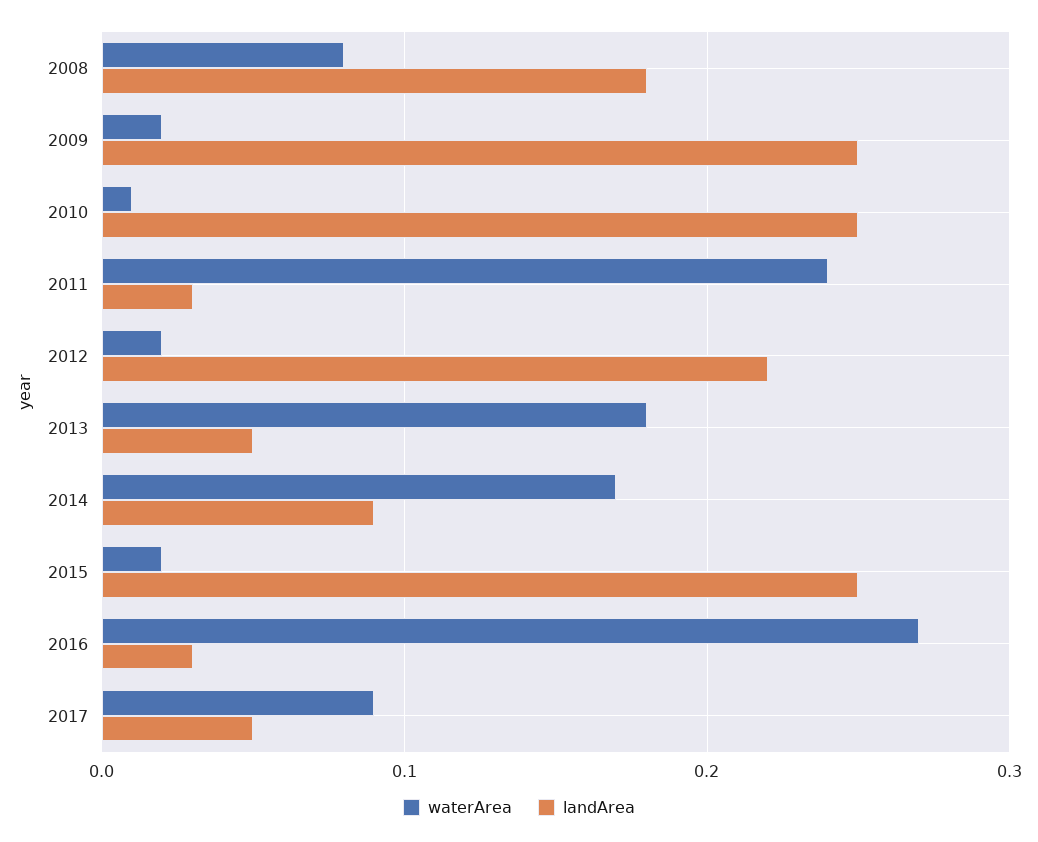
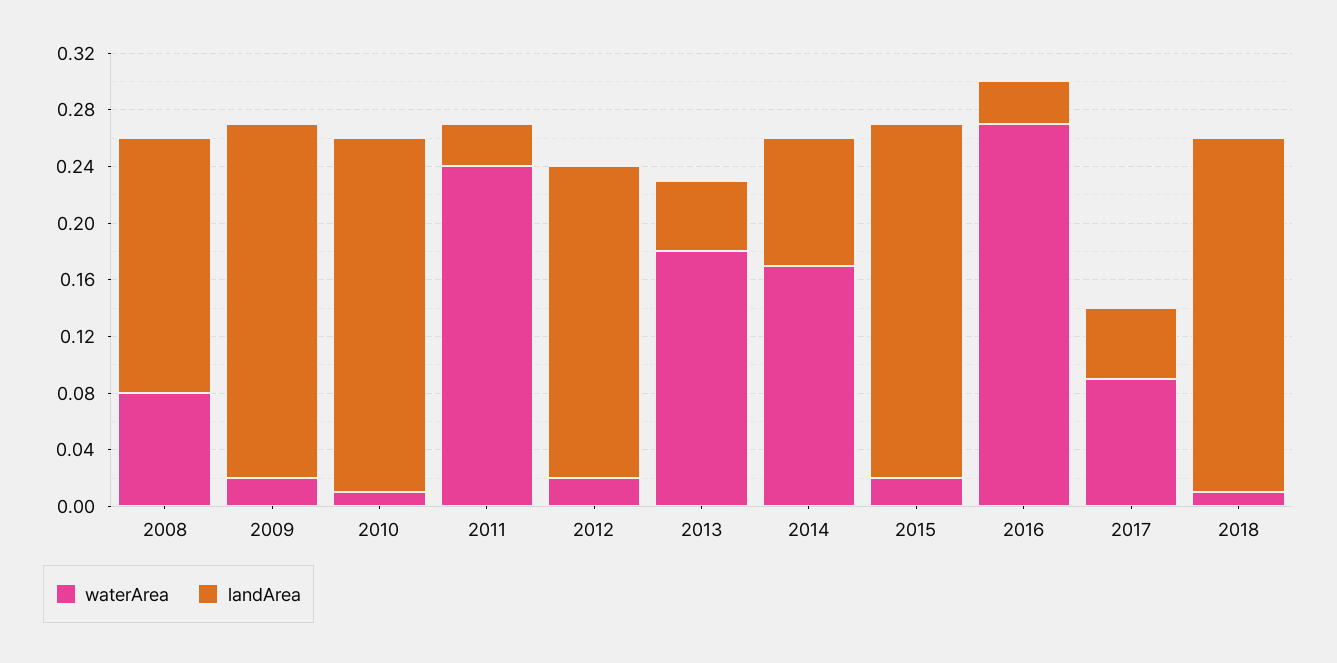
waterArea, 2018: none -> 0.01
landArea, 2018: none -> 0.25

